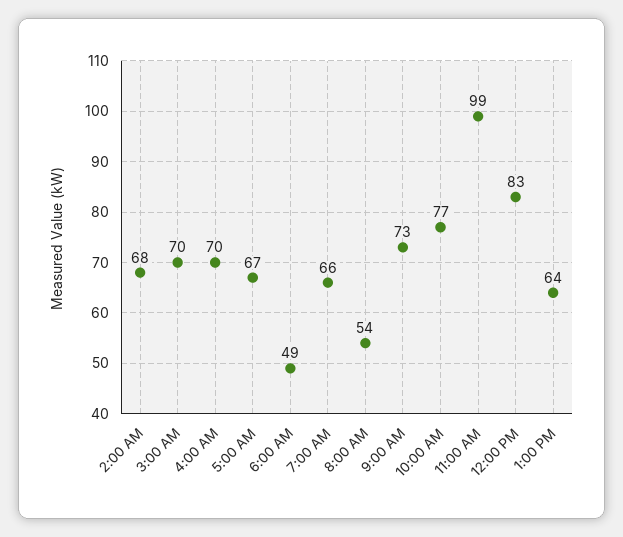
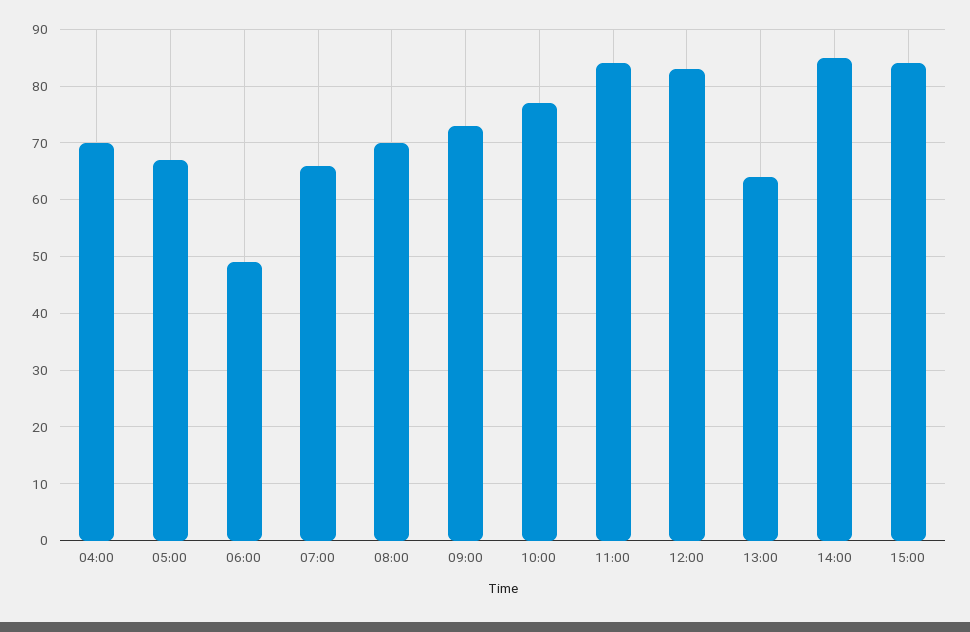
2:00 AM: 68 -> none
3:00 AM: 70 -> none
8:00 AM: 54 -> 70
11:00 AM: 99 -> 85
14:00: none -> 85
15:00: none -> 85

